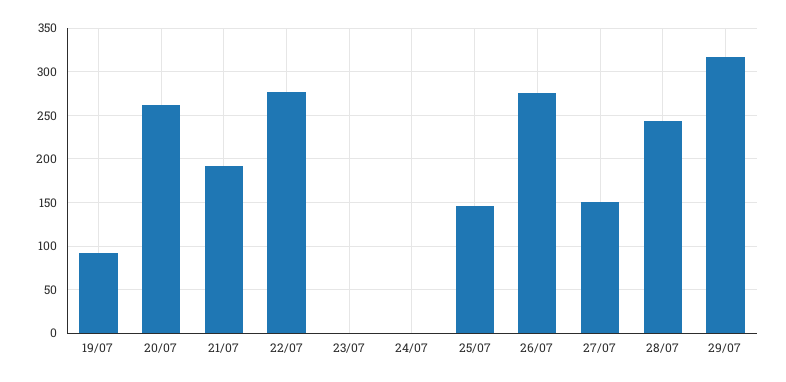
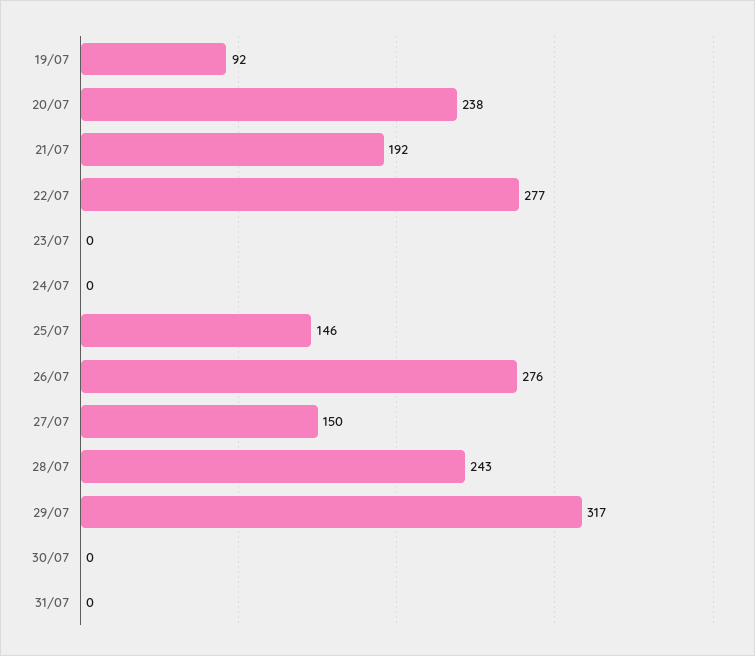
20/07: 260 -> 238
30/07: none -> 0
31/07: none -> 0

